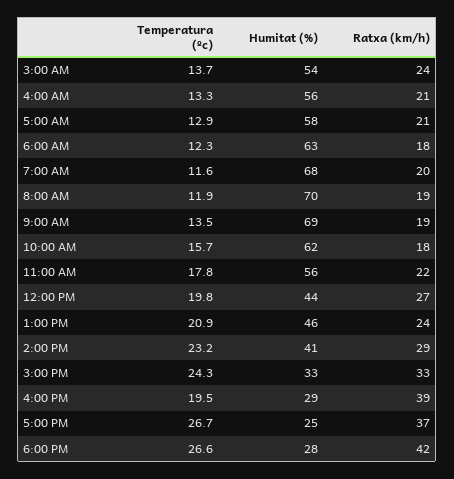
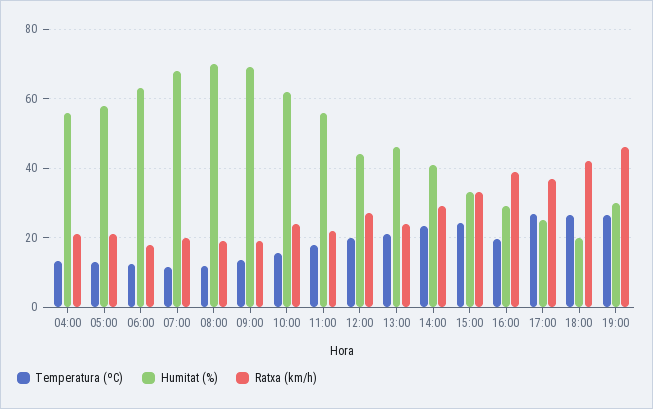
Temperatura (ºc), 3:00 AM: 13.7 -> none
Humitat (%), 3:00 AM: 54 -> none
Ratxa (km/h), 3:00 AM: 24 -> none
Ratxa (km/h), 10:00 AM: 18 -> 24
Humitat (%), 6:00 PM: 28 -> 20
Temperatura (ºc), 19:00: none -> 26
Humitat (%), 19:00: none -> 30
Ratxa (km/h), 19:00: none -> 46

